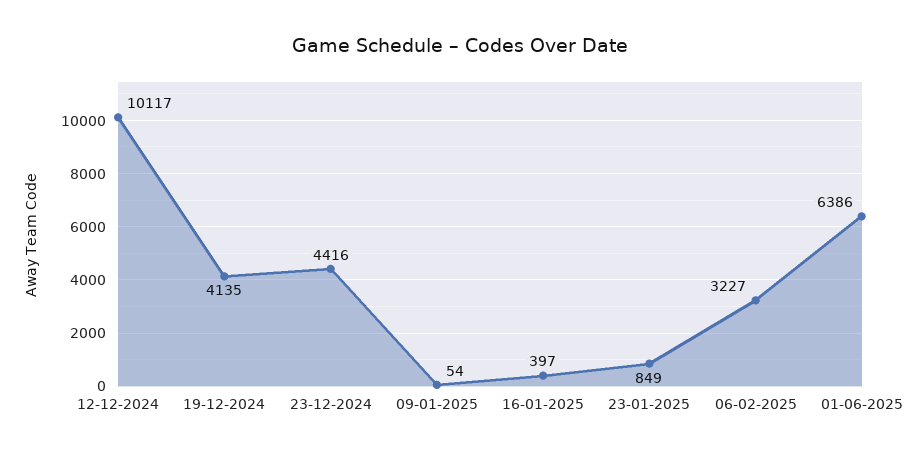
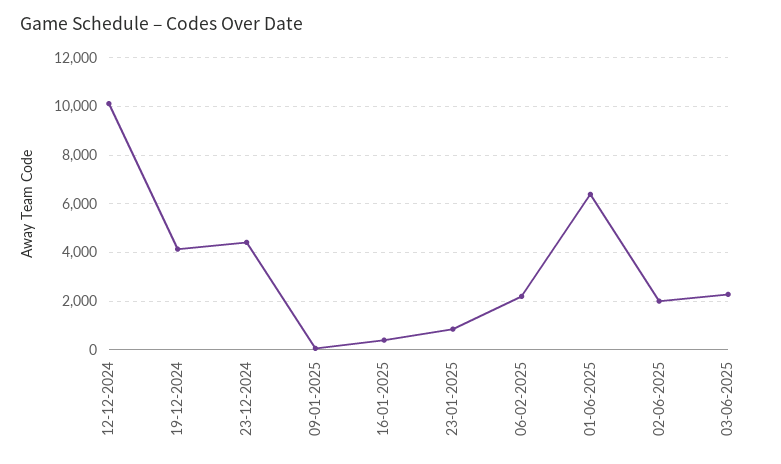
06-02-2025: 3227 -> 2250
02-06-2025: none -> 2000
03-06-2025: none -> 2250

